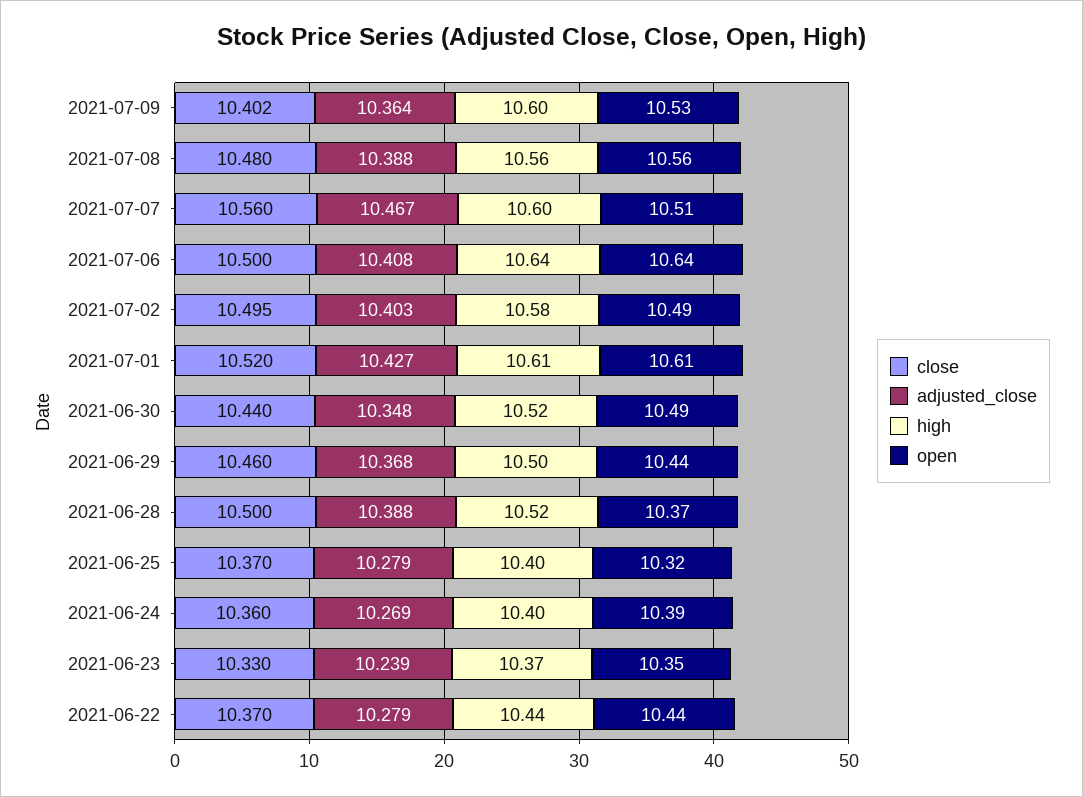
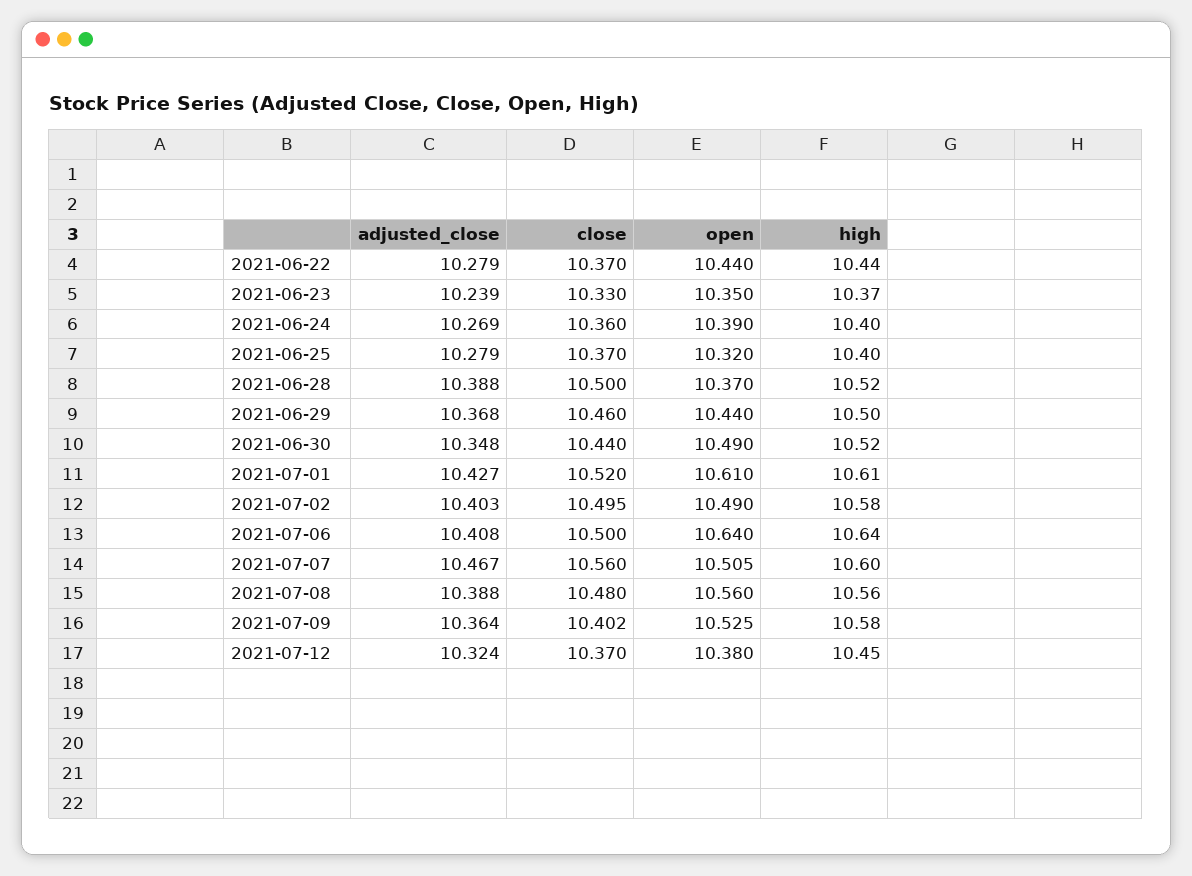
high, 2021-07-09: 10.6 -> 10.58
adjusted_close, 2021-07-12: none -> 10.324
close, 2021-07-12: none -> 10.37
open, 2021-07-12: none -> 10.38
high, 2021-07-12: none -> 10.45

